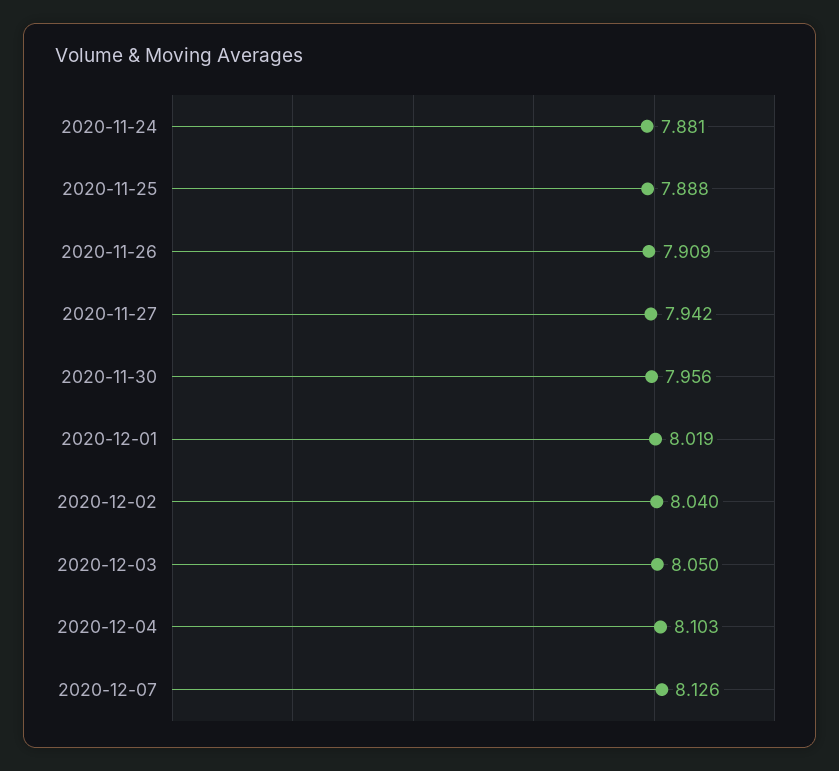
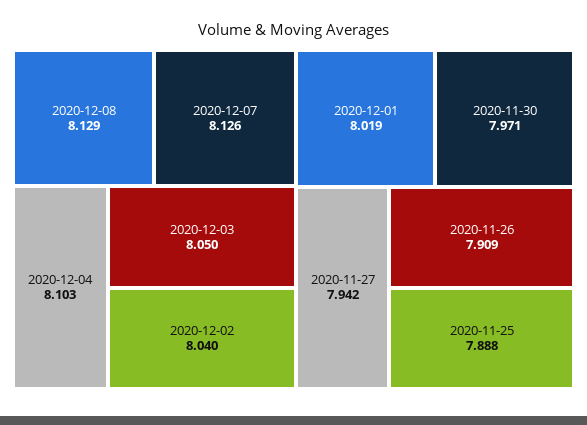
2020-11-24: 7.881 -> none
2020-11-30: 7.956 -> 7.971
2020-12-08: none -> 8.129

